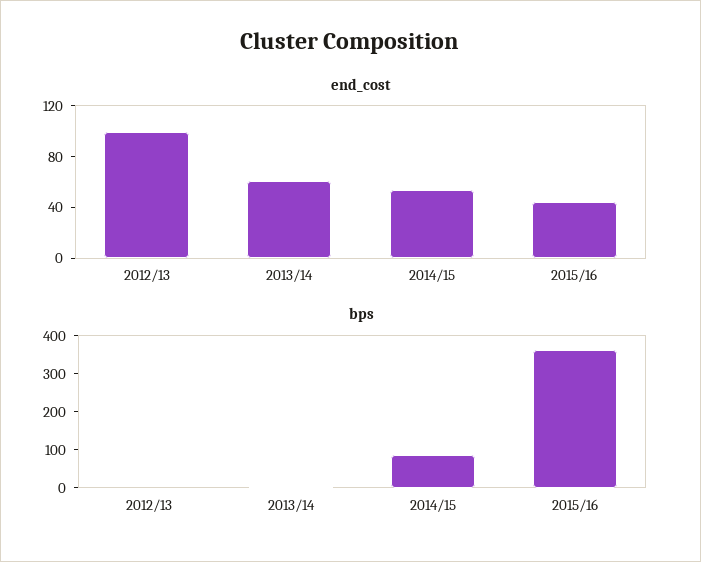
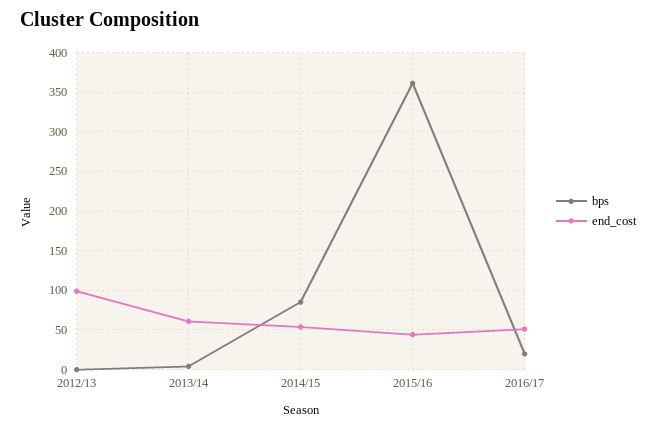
bps, 2016/17: none -> 20
end_cost, 2016/17: none -> 50

